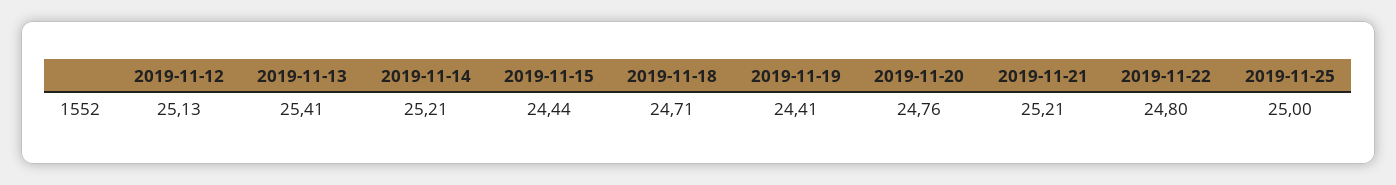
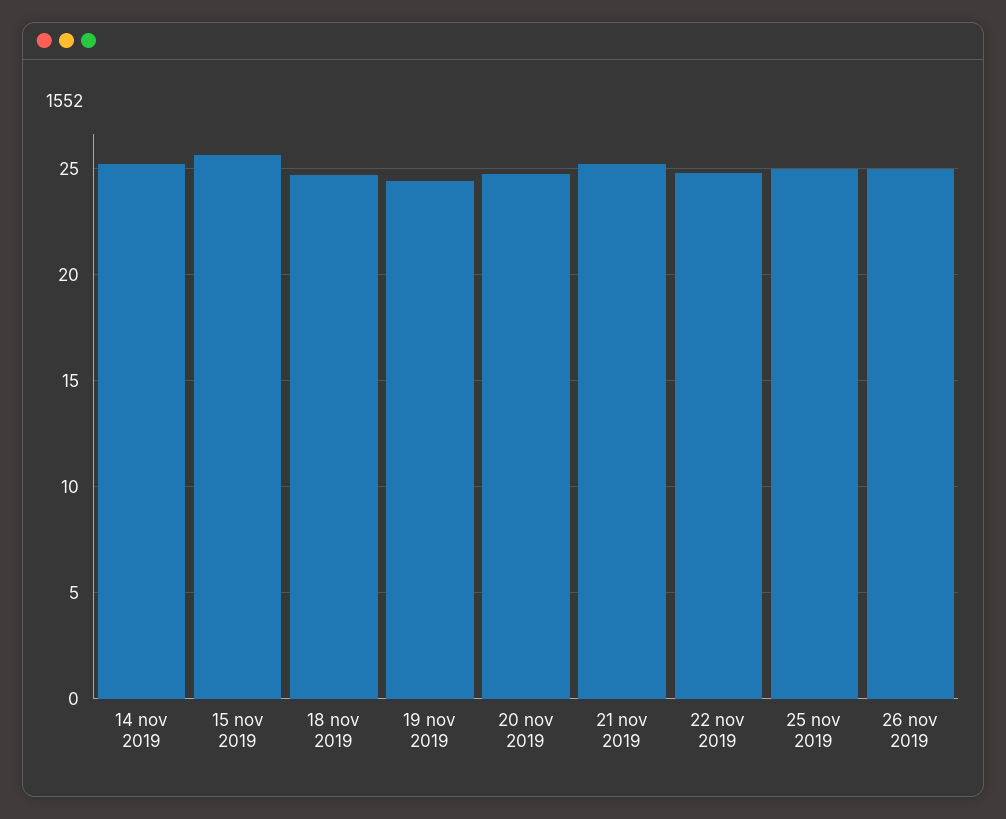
2019-11-12: 25.13 -> none
2019-11-13: 25.41 -> none
2019-11-15: 24.44 -> 25.5
26 nov 2019: none -> 25

